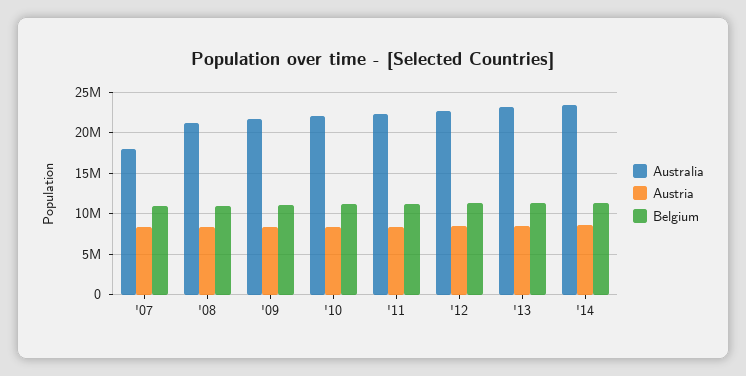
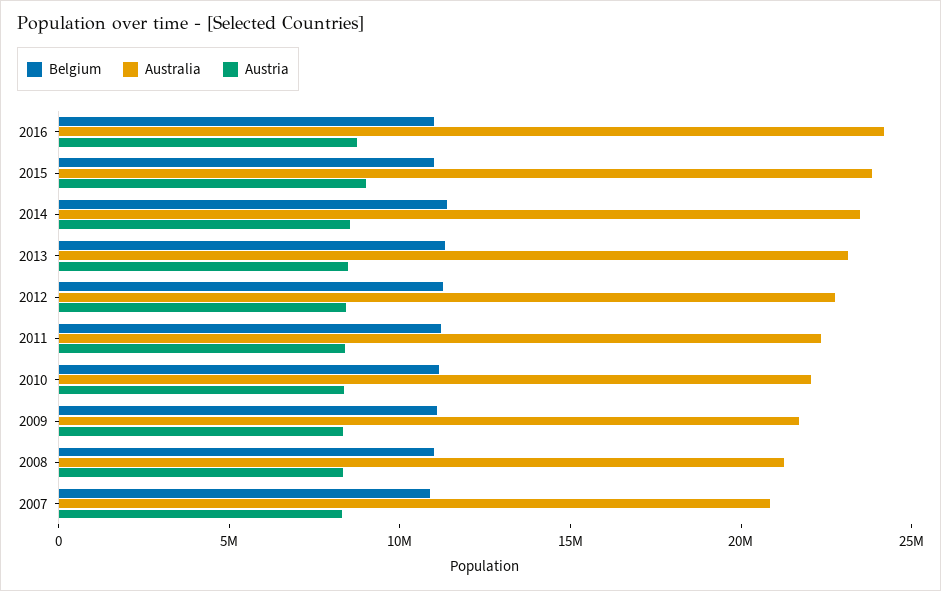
Australia, '07: 18000000 -> 21000000
Belgium, 2016: none -> 11000000
Australia, 2016: none -> 24000000
Austria, 2016: none -> 9000000
Belgium, 2015: none -> 11000000
Australia, 2015: none -> 24000000
Austria, 2015: none -> 9000000

